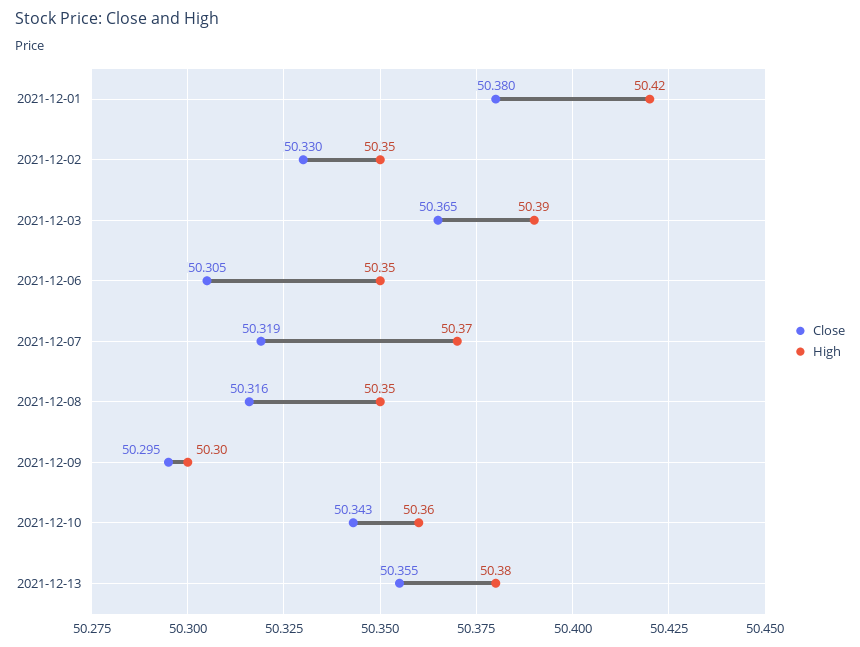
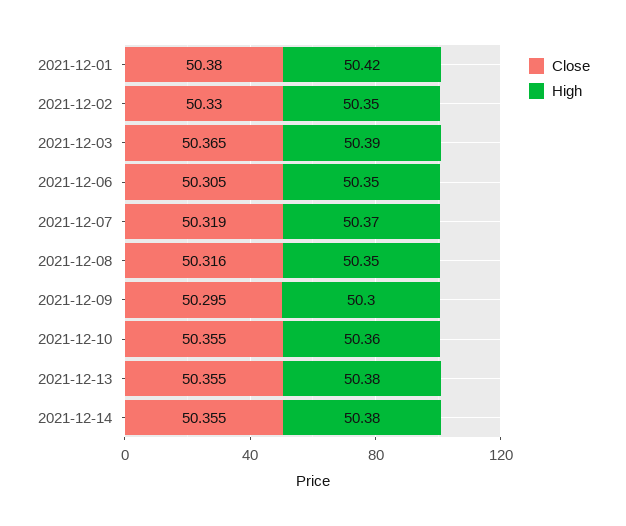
Close, 2021-12-10: 50.343 -> 50.355
Close, 2021-12-14: none -> 50.355
High, 2021-12-14: none -> 50.38

